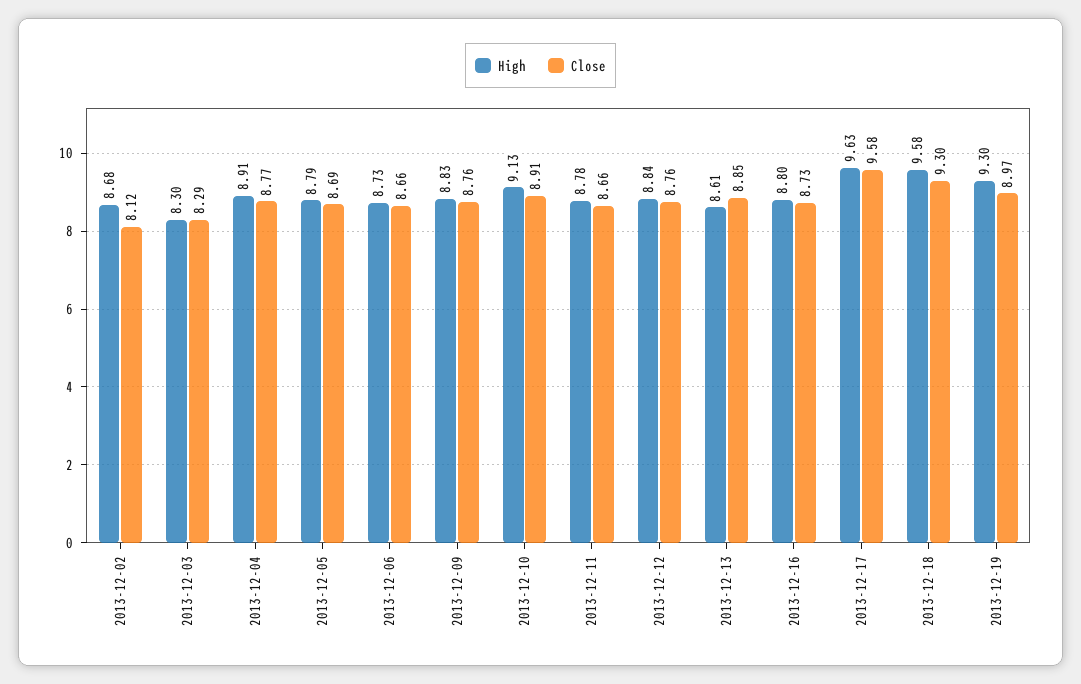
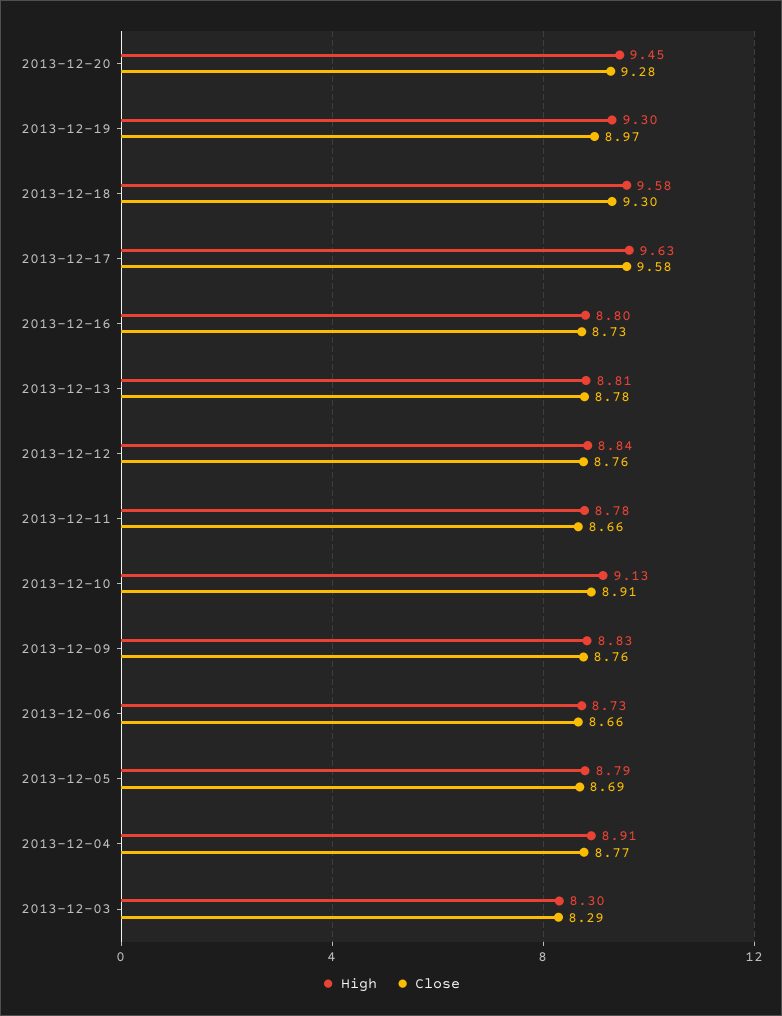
High, 2013-12-02: 8.68 -> none
Close, 2013-12-02: 8.12 -> none
High, 2013-12-13: 8.61 -> 8.81
Close, 2013-12-13: 8.85 -> 8.78
High, 2013-12-20: none -> 9.45
Close, 2013-12-20: none -> 9.28

